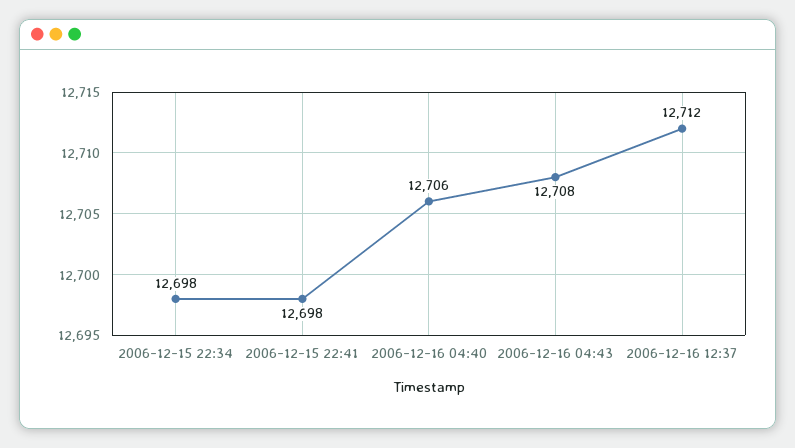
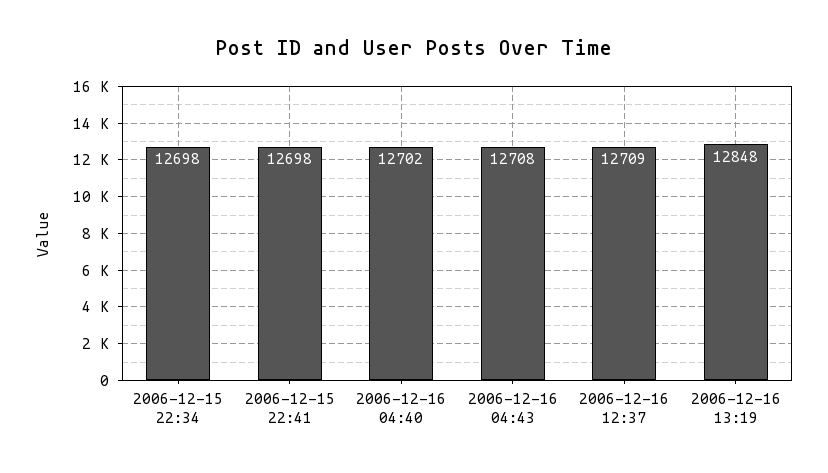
2006-12-16 04:40: 12706 -> 12702
2006-12-16 12:37: 12712 -> 12709
2006-12-16 13:19: none -> 12848

